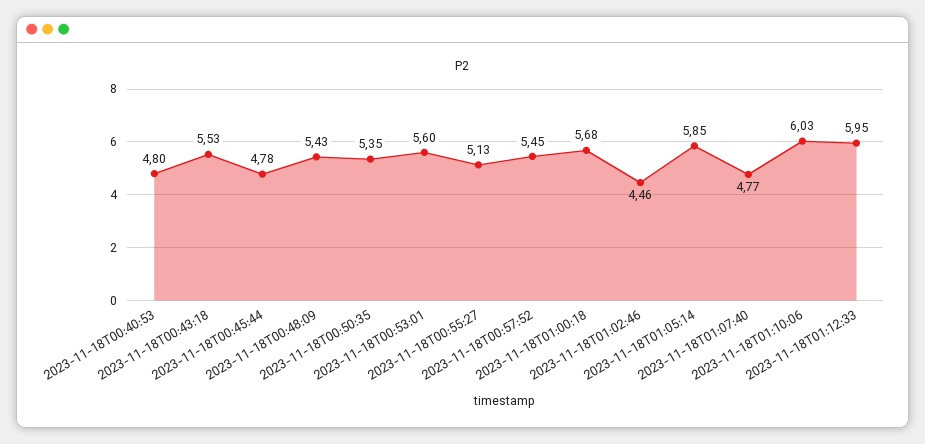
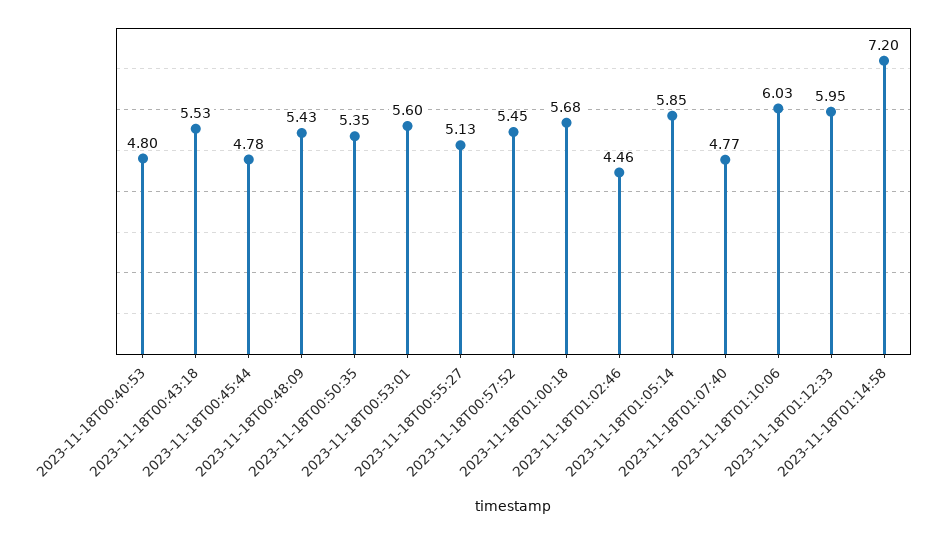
2023-11-18T01:14:58: none -> 7.2

